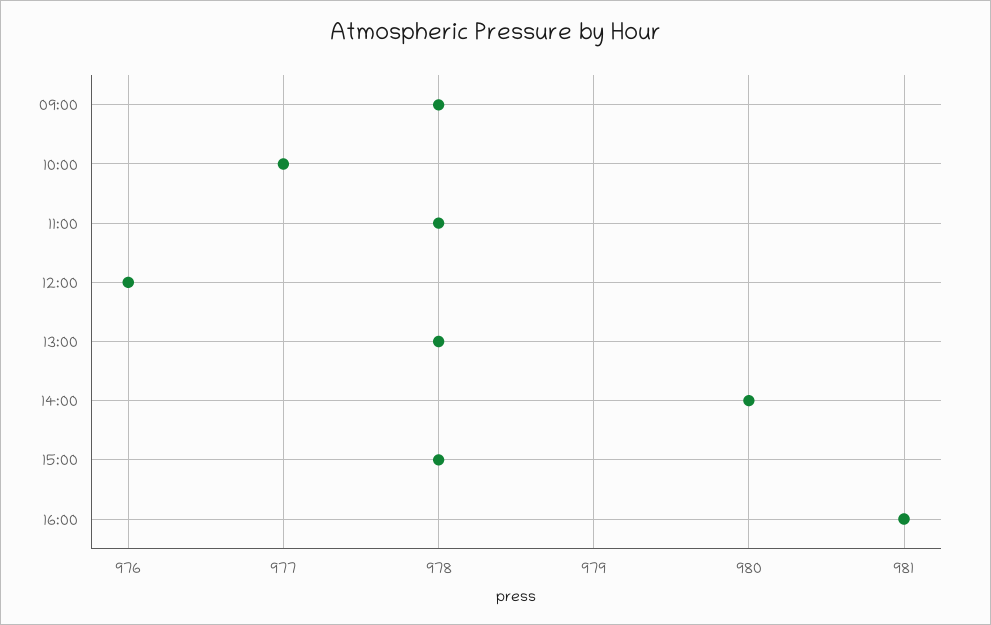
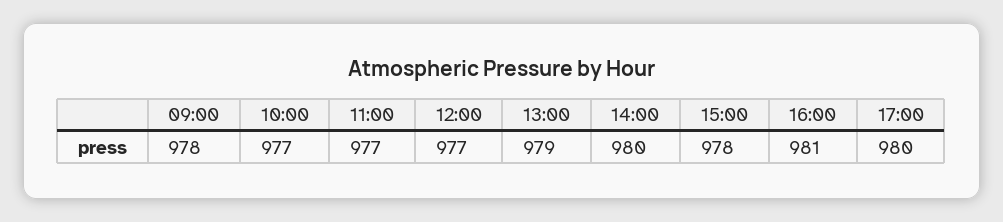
11:00: 978 -> 977
12:00: 976 -> 977
13:00: 978 -> 979
17:00: none -> 980

